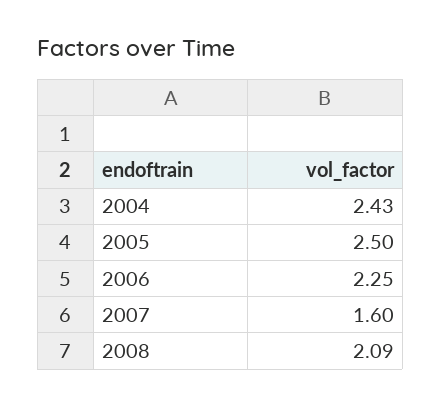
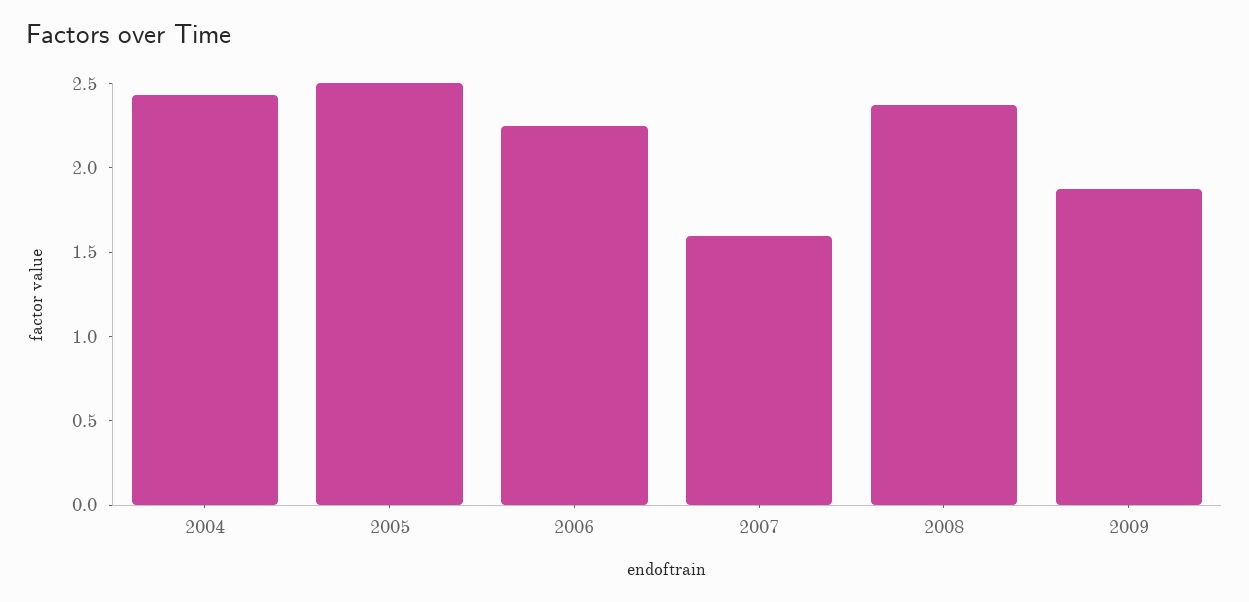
2008: 2.09 -> 2.4
2009: none -> 1.9

